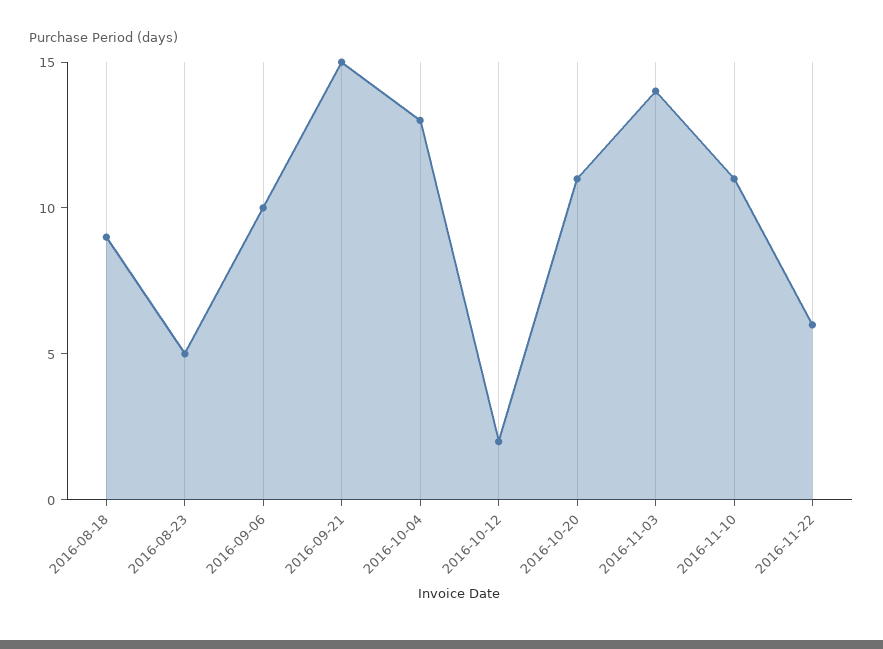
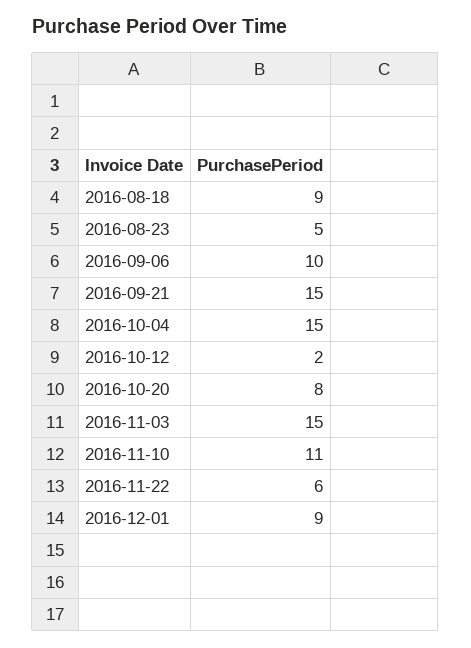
2016-10-04: 13 -> 15
2016-10-20: 11 -> 8
2016-11-03: 14 -> 15
2016-12-01: none -> 9

